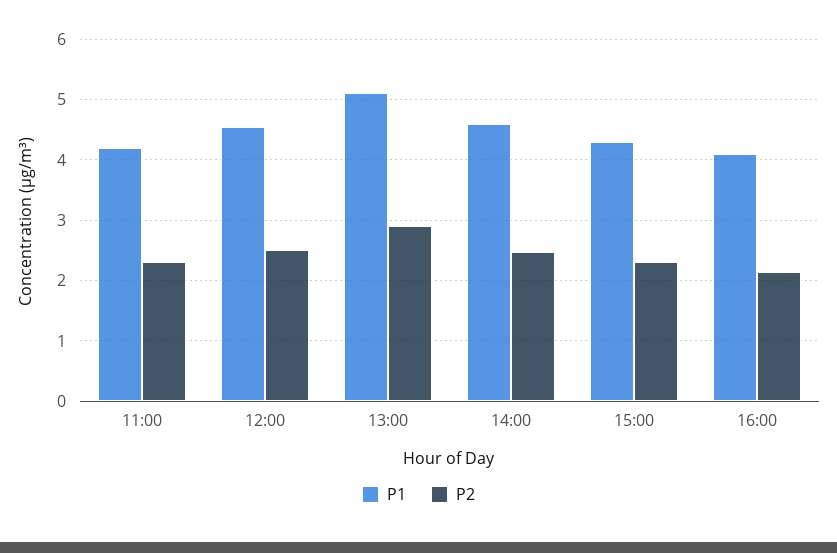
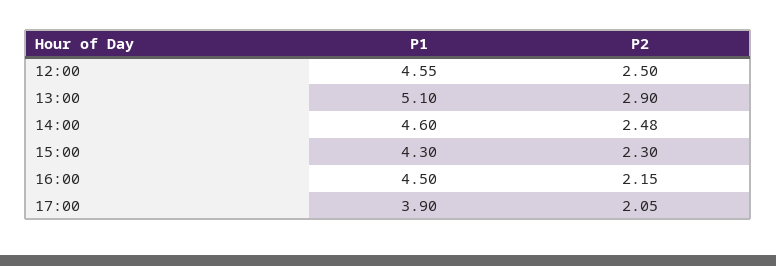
P1, 11:00: 4.2 -> none
P2, 11:00: 2.3 -> none
P1, 16:00: 4.1 -> 4.5
P1, 17:00: none -> 3.9
P2, 17:00: none -> 2.05

